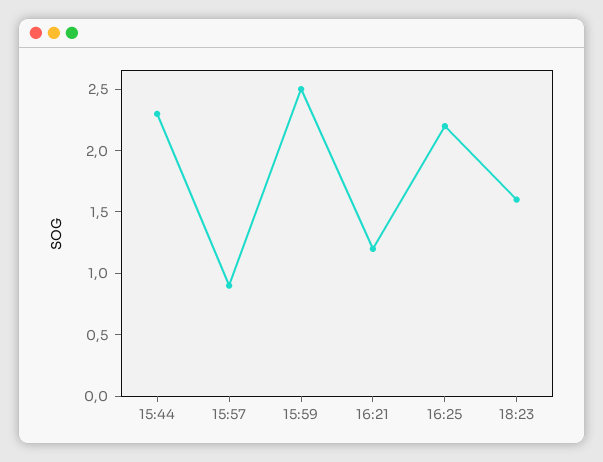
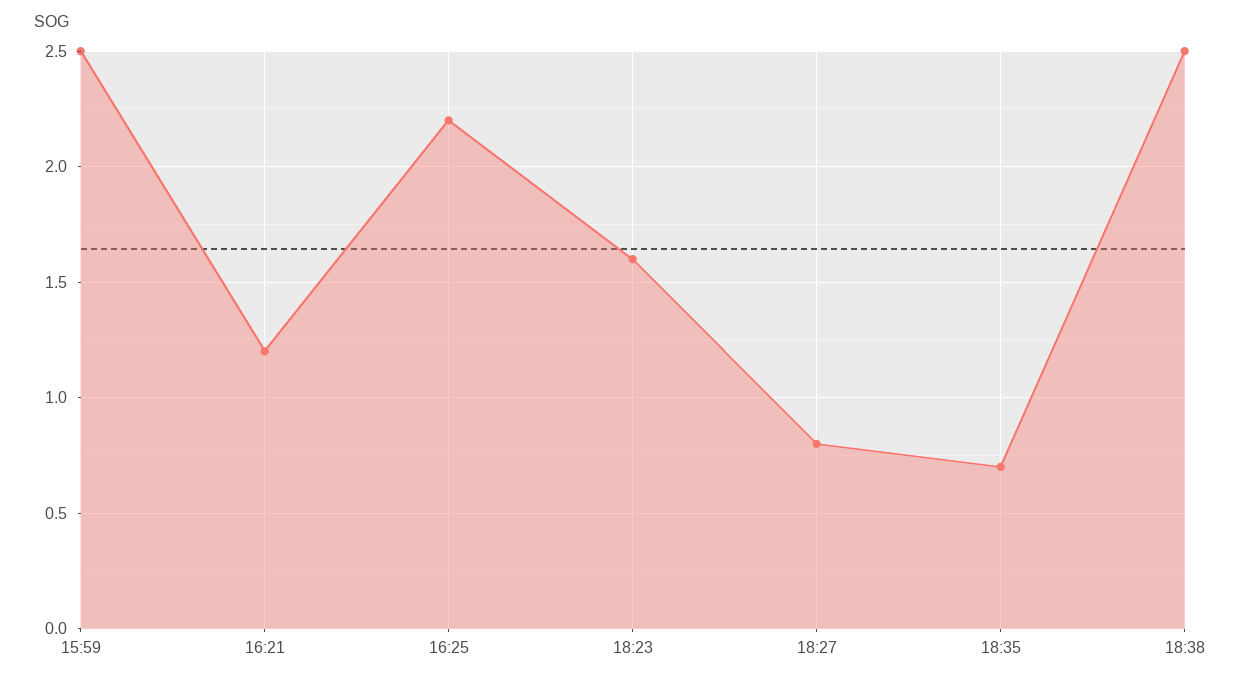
15:44: 2.3 -> none
15:57: 0.9 -> none
18:27: none -> 0.8
18:35: none -> 0.7
18:38: none -> 2.5

